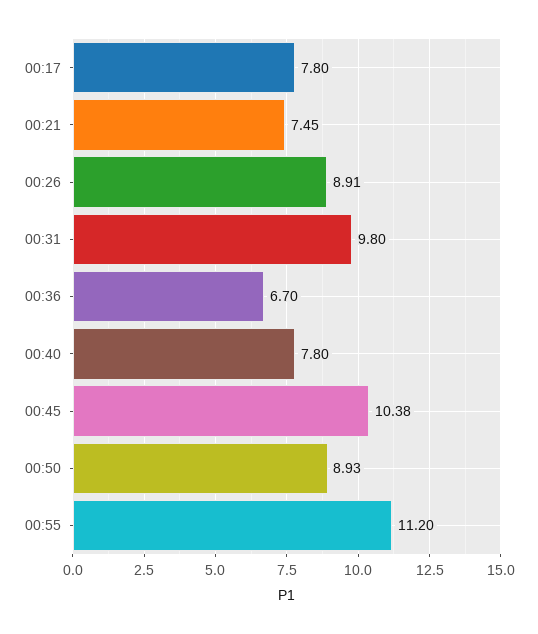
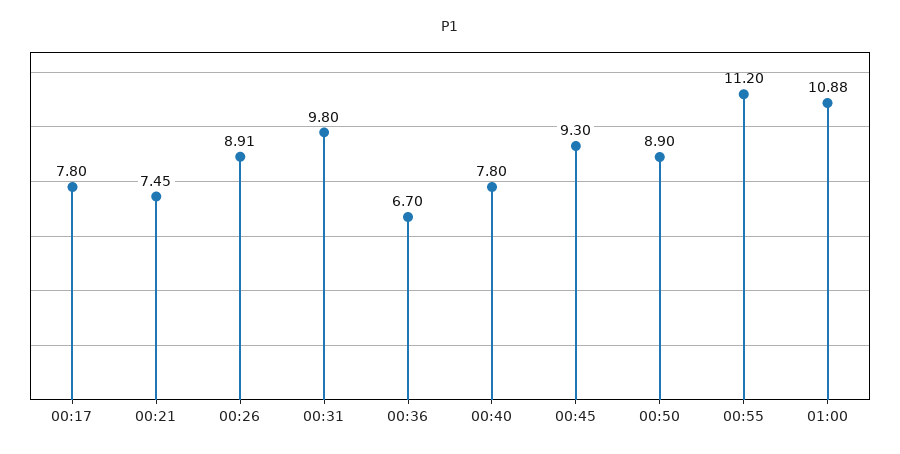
00:45: 10.38 -> 9.3
00:50: 8.93 -> 8.9
01:00: none -> 10.88

